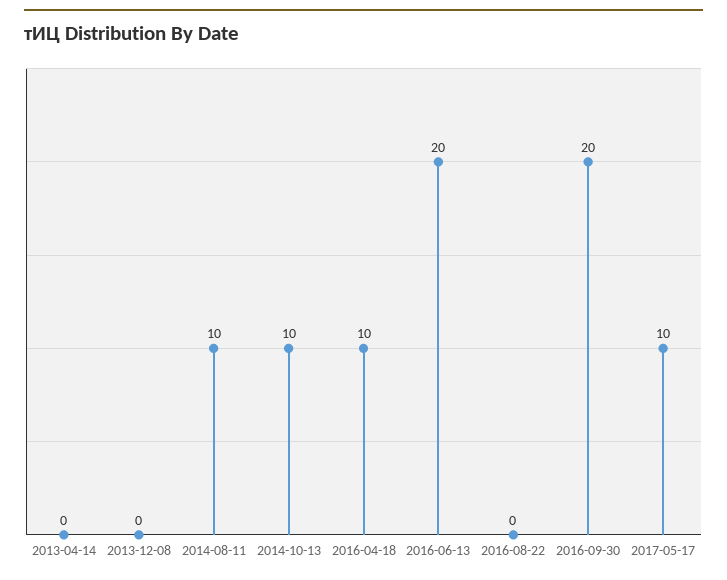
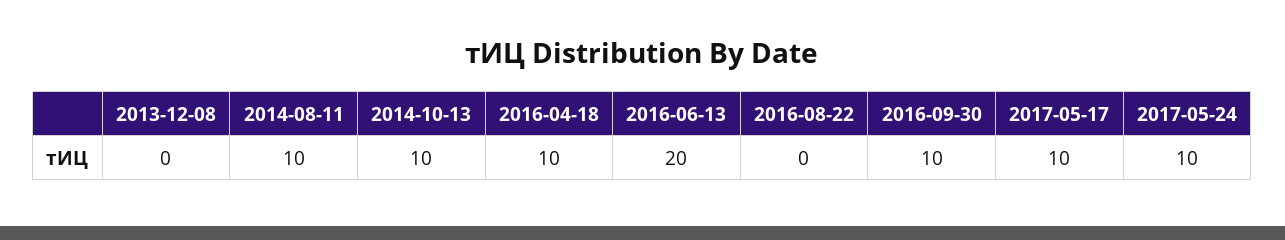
2013-04-14: 0 -> none
2016-09-30: 20 -> 10
2017-05-24: none -> 10

